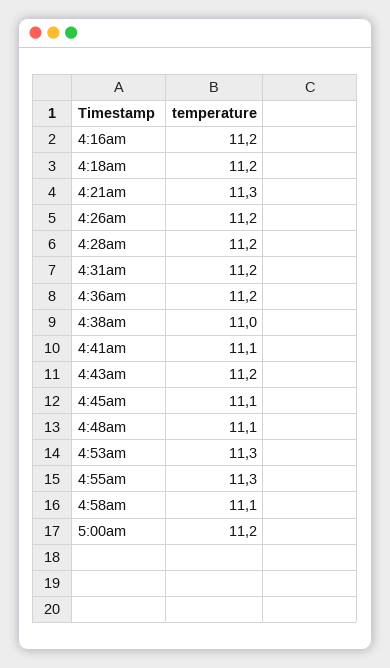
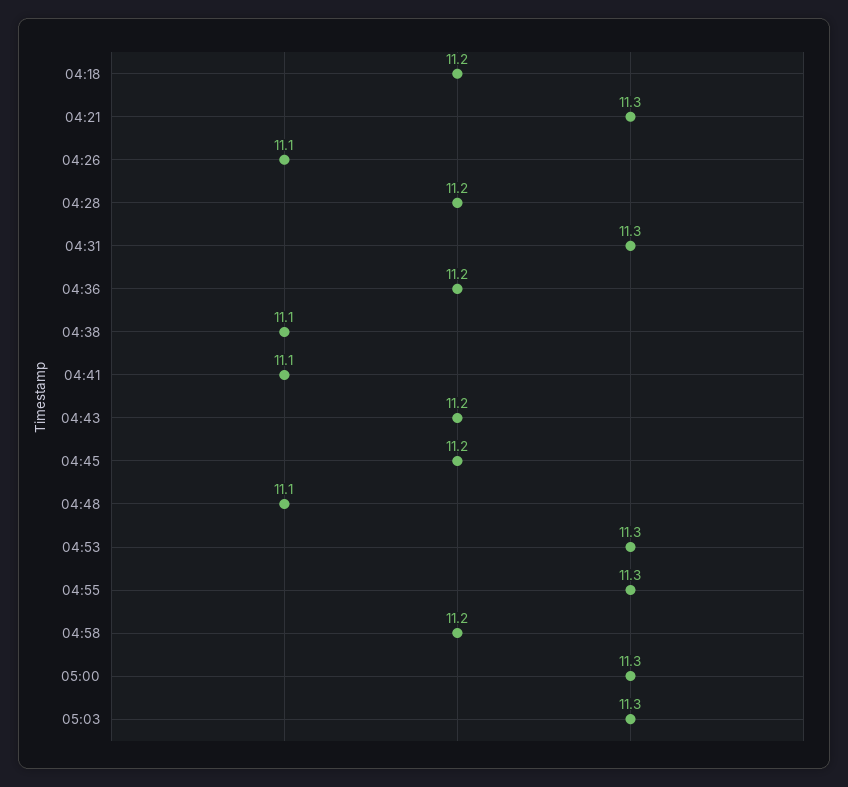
4:16am: 11.2 -> none
4:26am: 11.2 -> 11.1
4:31am: 11.2 -> 11.3
4:38am: 11 -> 11.1
4:45am: 11.1 -> 11.2
4:58am: 11.1 -> 11.2
5:00am: 11.2 -> 11.3
05:03: none -> 11.3

